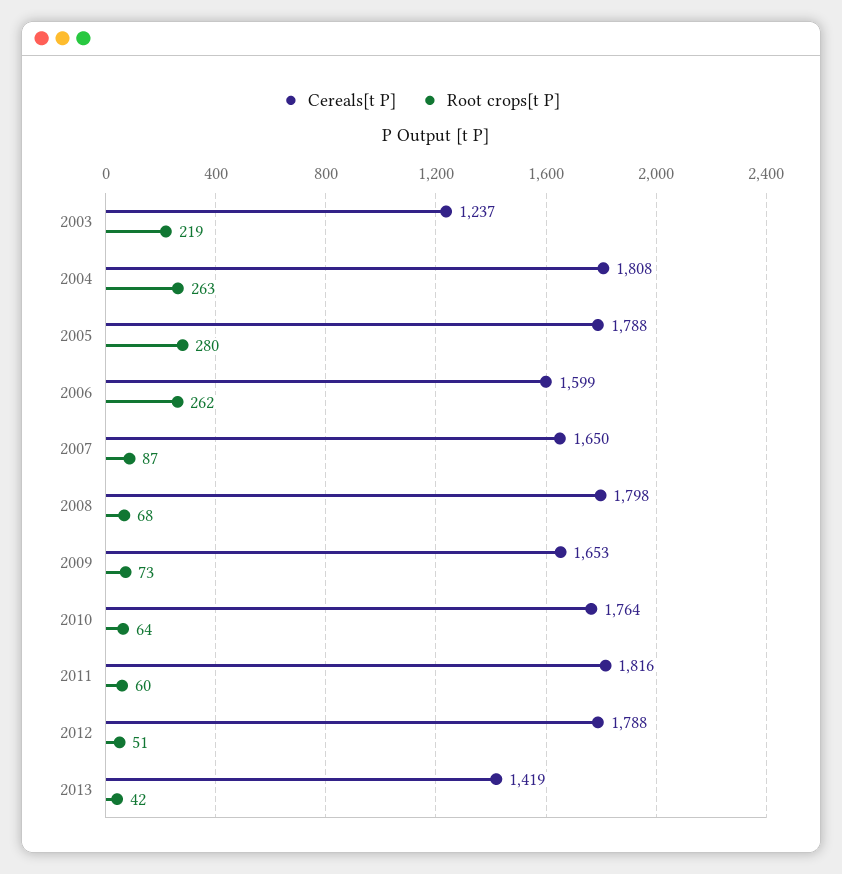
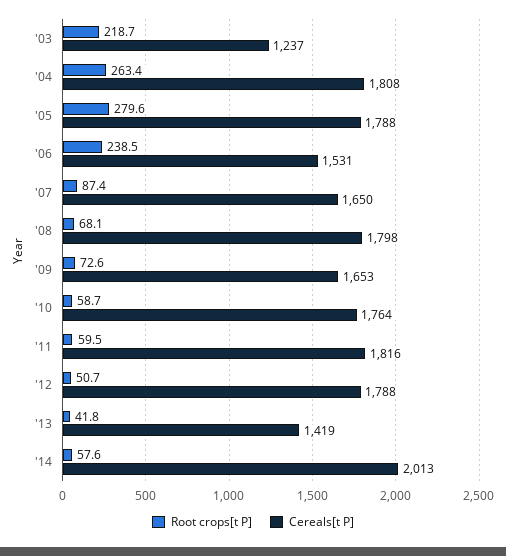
Cereals[t P], 2006: 1599 -> 1531
Root crops[t P], 2006: 262 -> 238.5
Root crops[t P], 2010: 64 -> 58.7
Root crops[t P], '14: none -> 57.6
Cereals[t P], '14: none -> 2013

